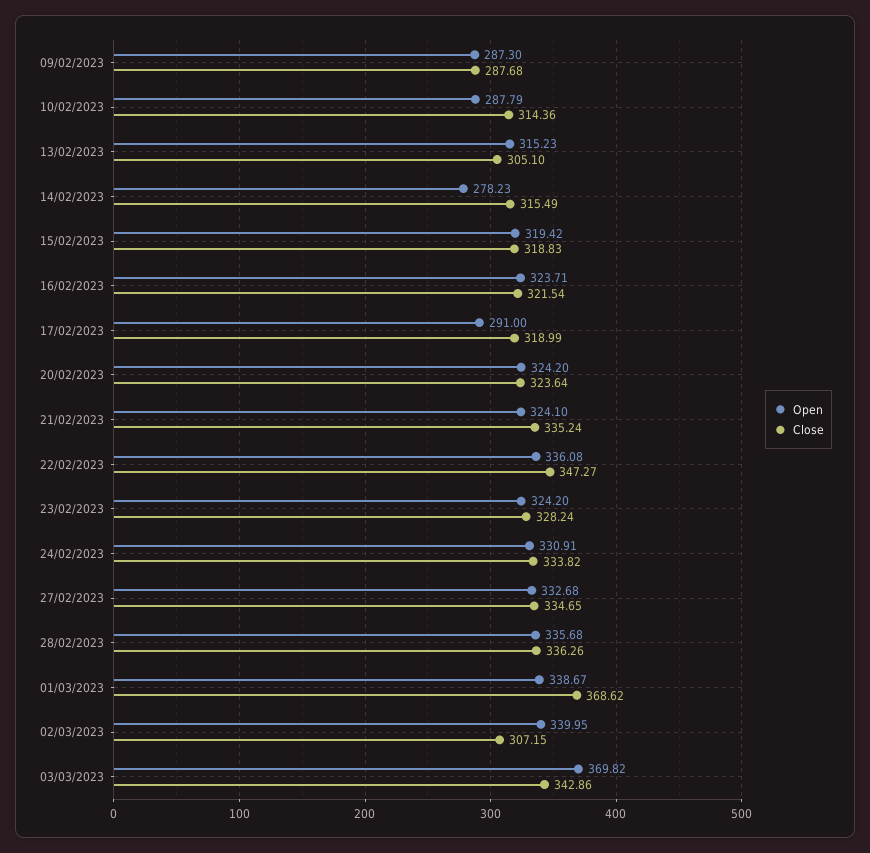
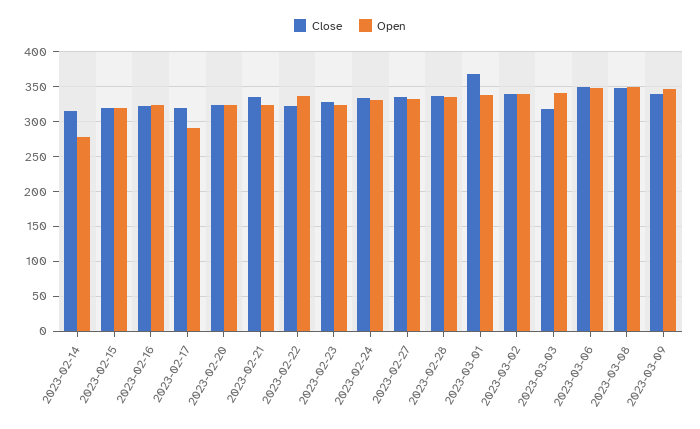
Open, 09/02/2023: 287.3 -> none
Close, 09/02/2023: 287.68 -> none
Open, 10/02/2023: 287.79 -> none
Close, 10/02/2023: 314.36 -> none
Open, 13/02/2023: 315.23 -> none
Close, 13/02/2023: 305.1 -> none
Close, 22/02/2023: 347.27 -> 320
Close, 02/03/2023: 307.15 -> 340
Open, 03/03/2023: 369.82 -> 340
Close, 03/03/2023: 342.86 -> 320
Close, 2023-03-06: none -> 350
Open, 2023-03-06: none -> 350
Close, 2023-03-08: none -> 350
Open, 2023-03-08: none -> 350
Close, 2023-03-09: none -> 340
Open, 2023-03-09: none -> 350

